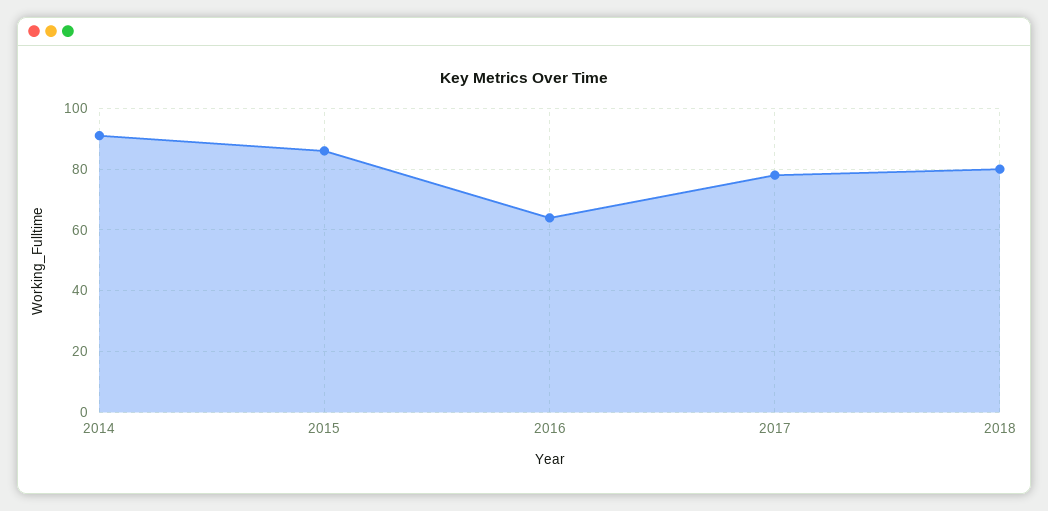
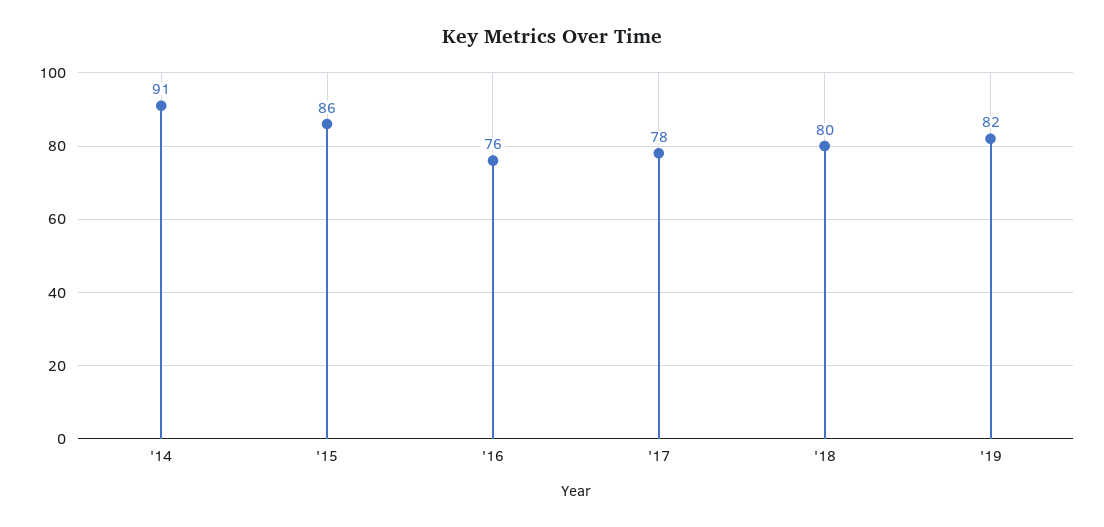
2016: 65 -> 76
'19: none -> 82

